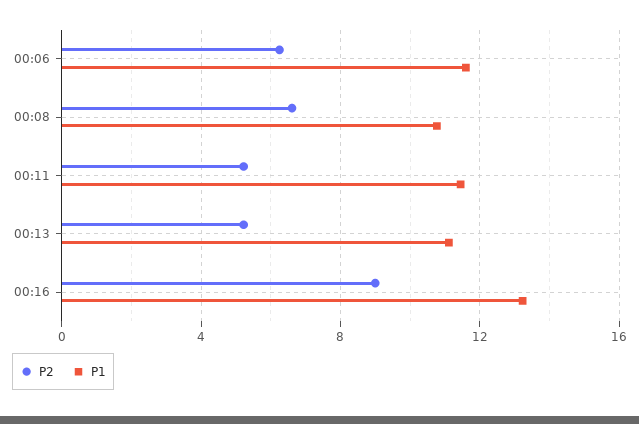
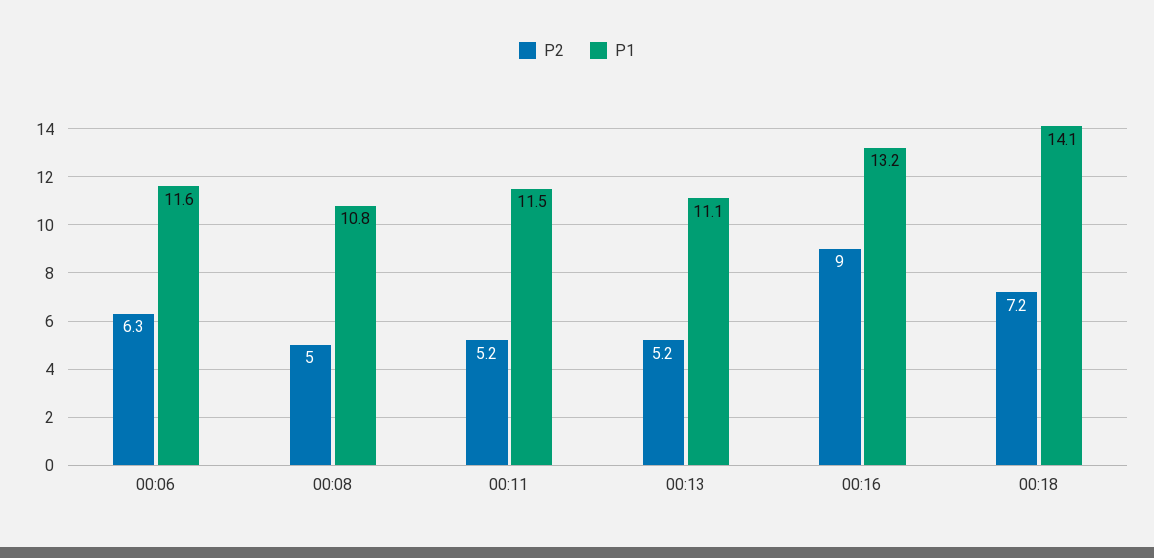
P2, 00:08: 6.5 -> 5
P2, 00:18: none -> 7.2
P1, 00:18: none -> 14.1

